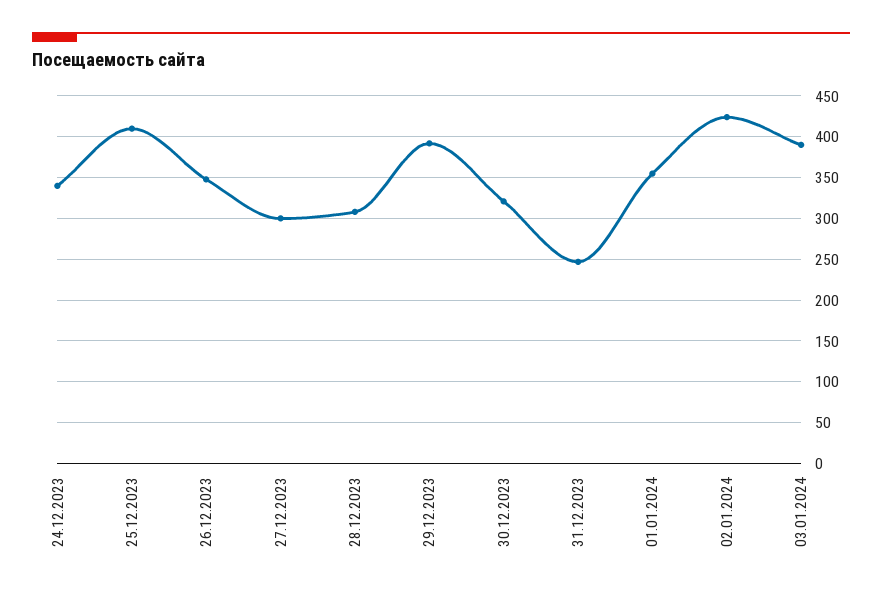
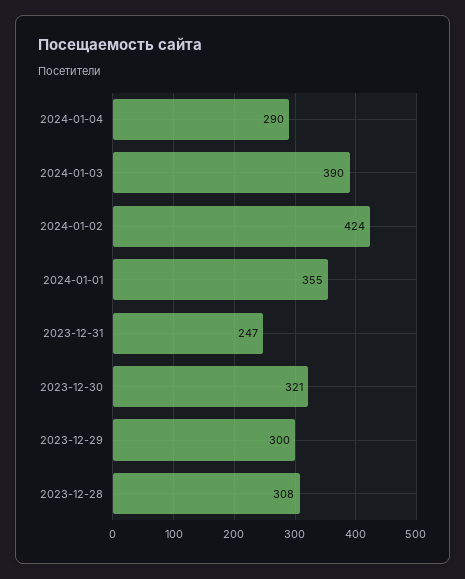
24.12.2023: 340 -> none
25.12.2023: 410 -> none
26.12.2023: 350 -> none
27.12.2023: 300 -> none
29.12.2023: 390 -> 300
2024-01-04: none -> 290

